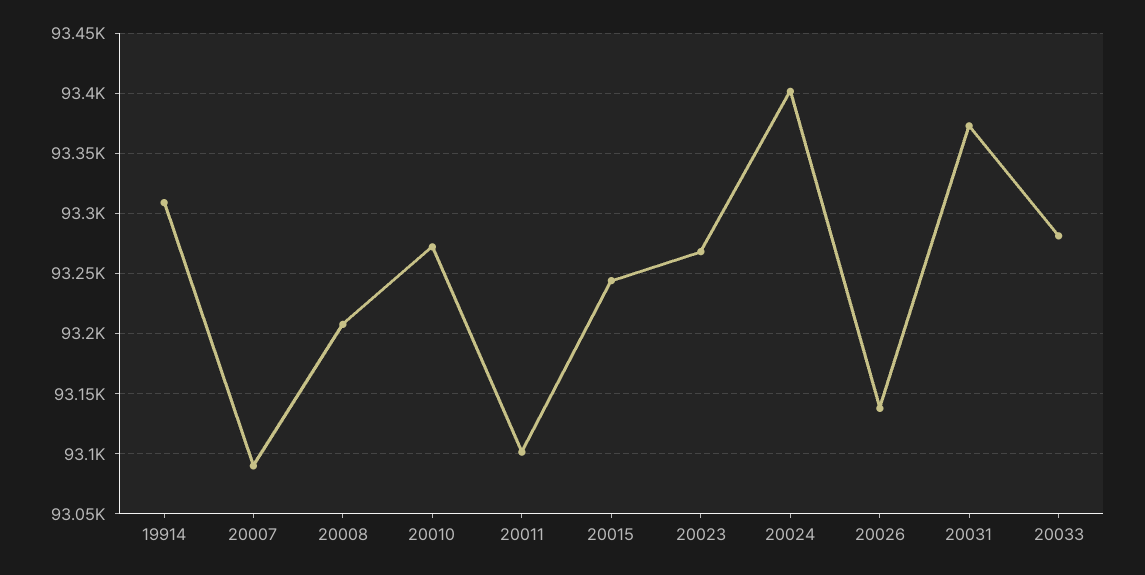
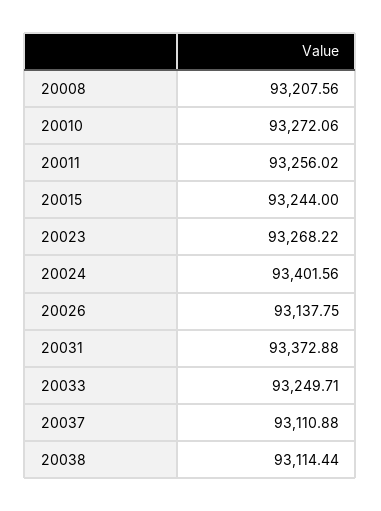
19914: 93310 -> none
20007: 93090 -> none
20011: 93100 -> 93256.02
20033: 93280 -> 93249.71
20037: none -> 93110.88
20038: none -> 93114.44

